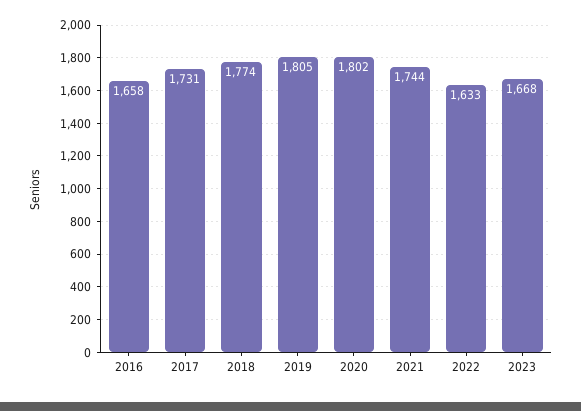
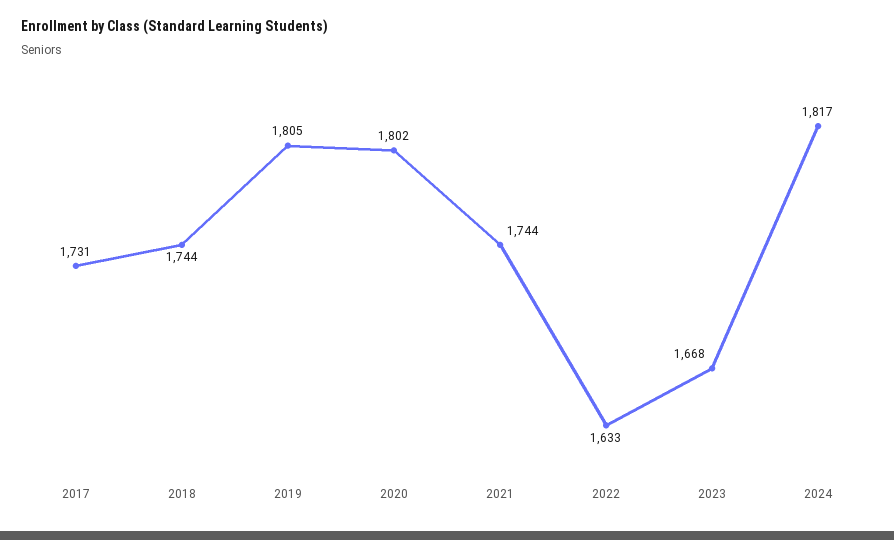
2016: 1658 -> none
2018: 1774 -> 1744
2024: none -> 1817

